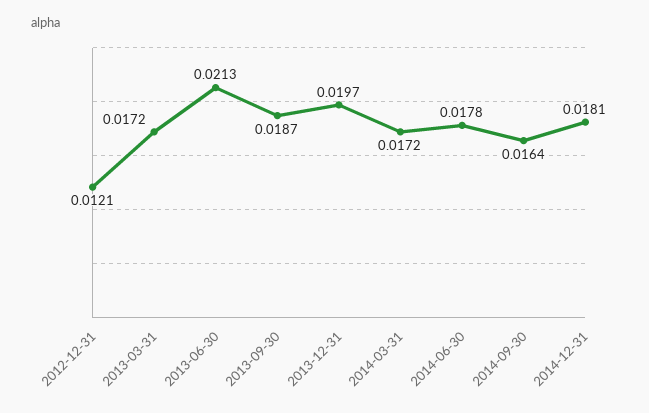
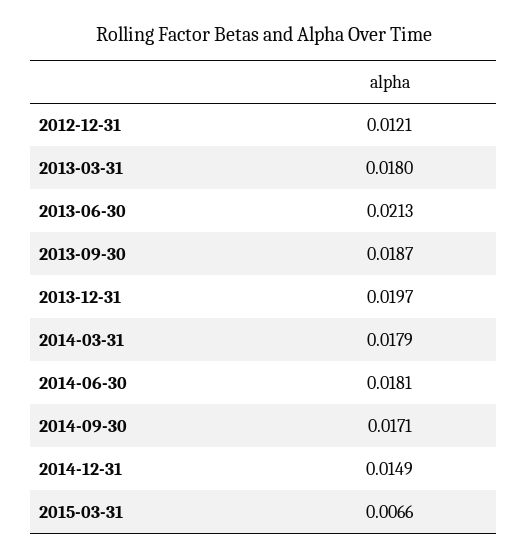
2013-03-31: 0.0172 -> 0.018
2014-03-31: 0.0172 -> 0.0179
2014-06-30: 0.0178 -> 0.0181
2014-09-30: 0.0164 -> 0.0171
2014-12-31: 0.0181 -> 0.0149
2015-03-31: none -> 0.0066

